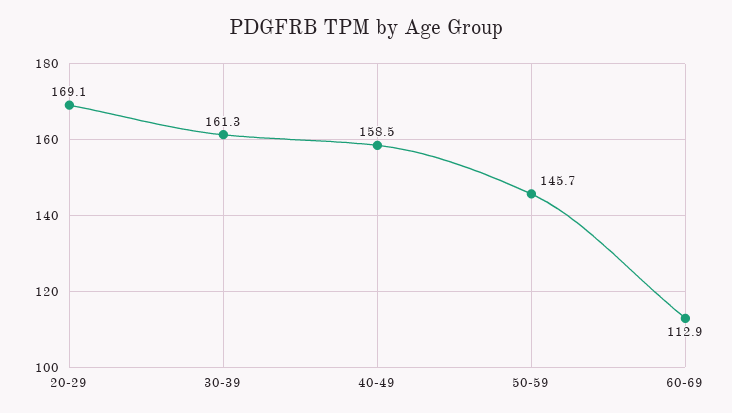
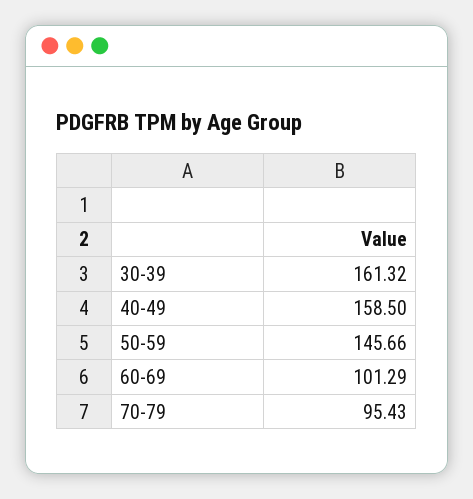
20-29: 169.1 -> none
60-69: 112.9 -> 101.29
70-79: none -> 95.43

